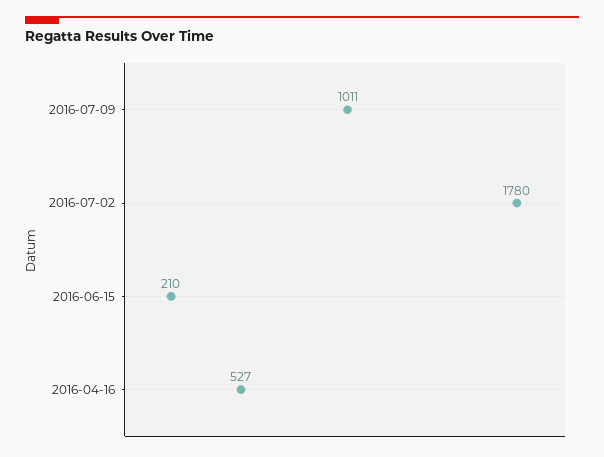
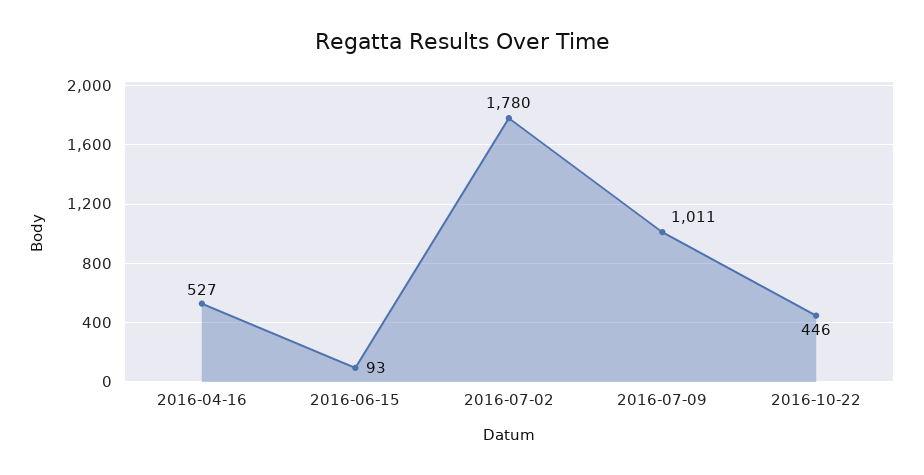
2016-06-15: 210 -> 93
2016-10-22: none -> 446

